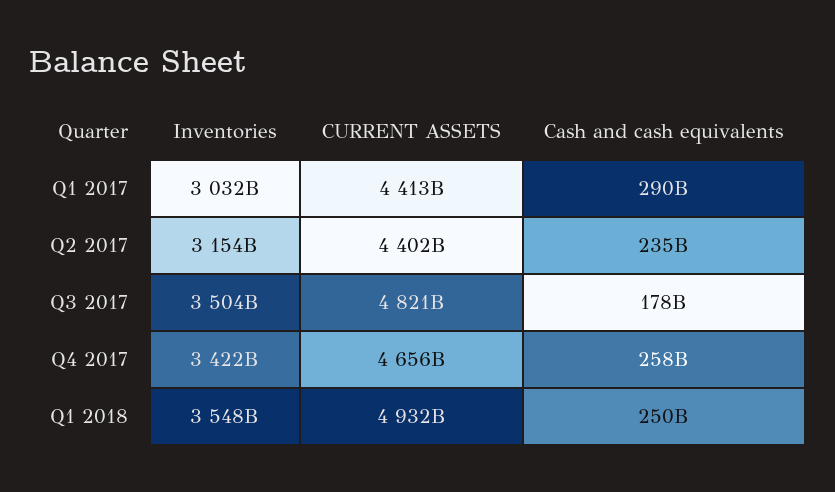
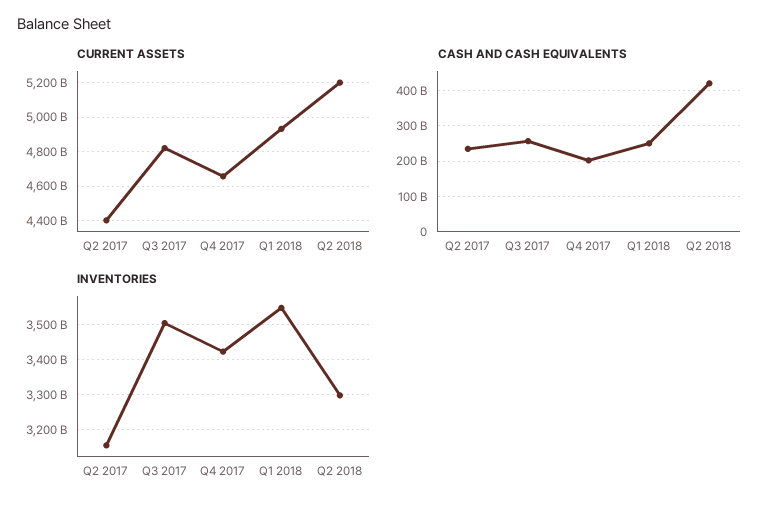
Inventories, Q1 2017: 3032000000000 -> none
CURRENT ASSETS, Q1 2017: 4413000000000 -> none
Cash and cash equivalents, Q1 2017: 290000000000 -> none
Cash and cash equivalents, Q3 2017: 178000000000 -> 260000000000
Cash and cash equivalents, Q4 2017: 258000000000 -> 200000000000
CURRENT ASSETS, Q2 2018: none -> 5200000000000
Cash and cash equivalents, Q2 2018: none -> 420000000000
Inventories, Q2 2018: none -> 3300000000000

